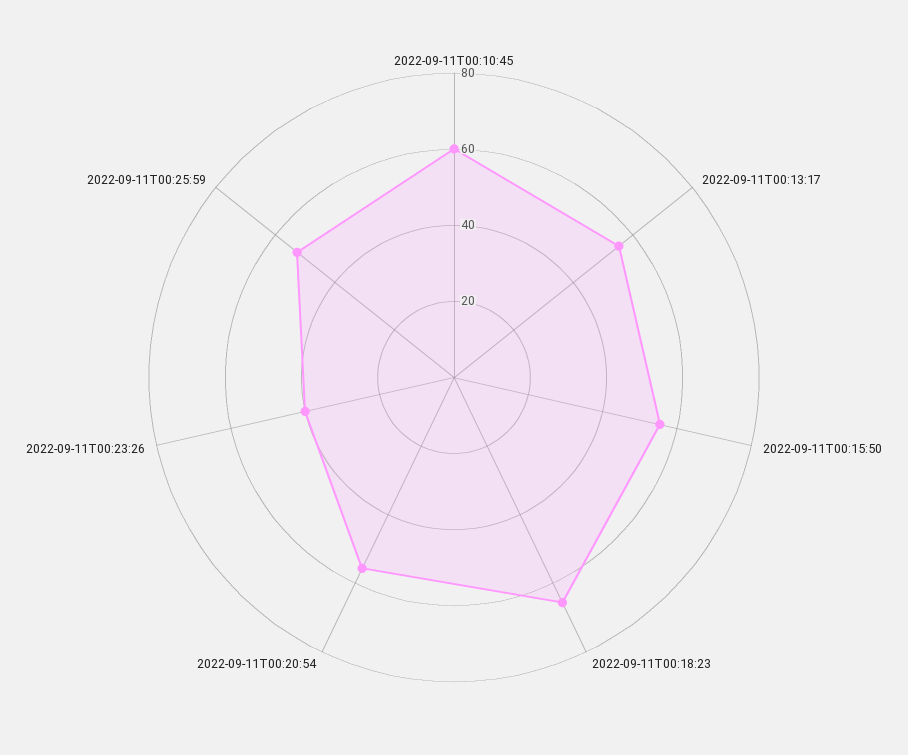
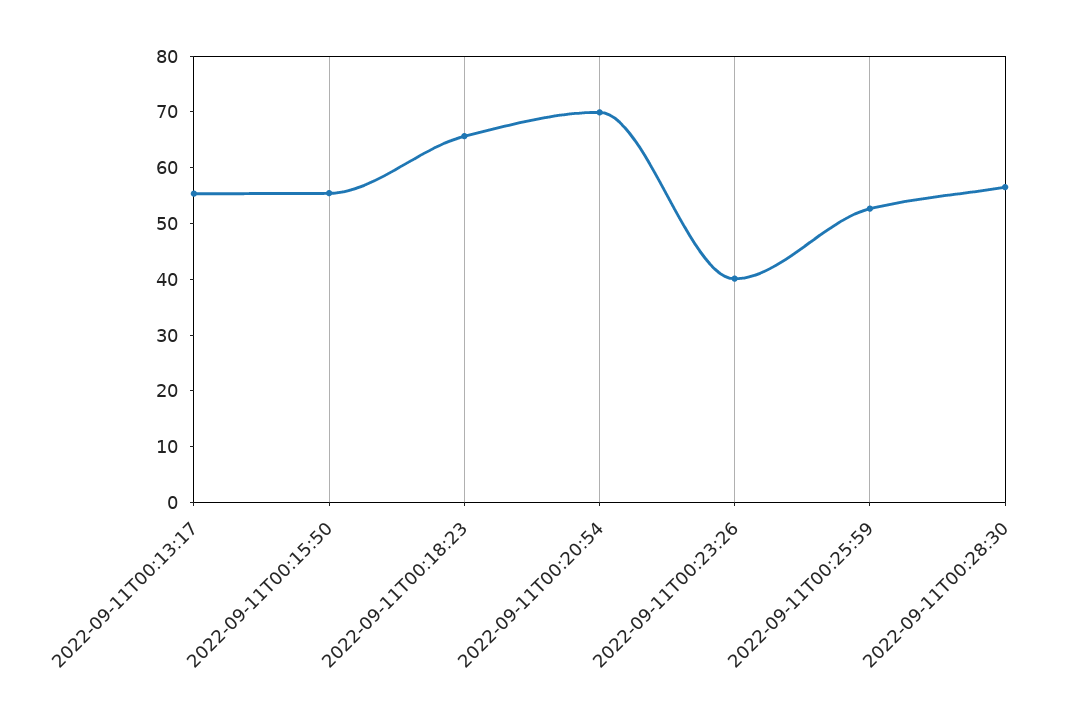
2022-09-11T00:10:45: 60 -> none
2022-09-11T00:20:54: 55 -> 70
2022-09-11T00:28:30: none -> 56

